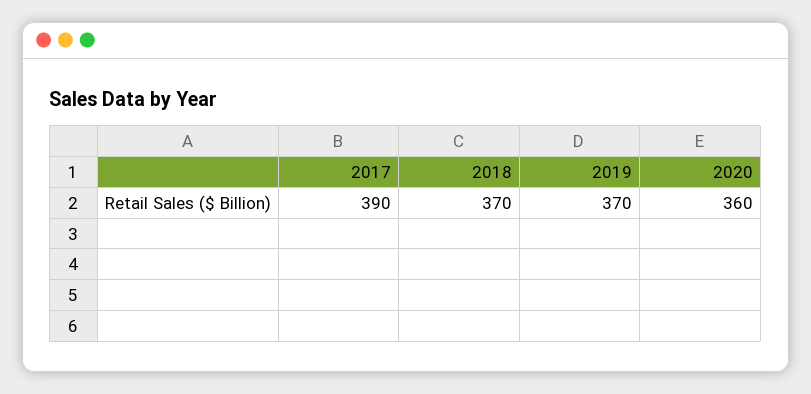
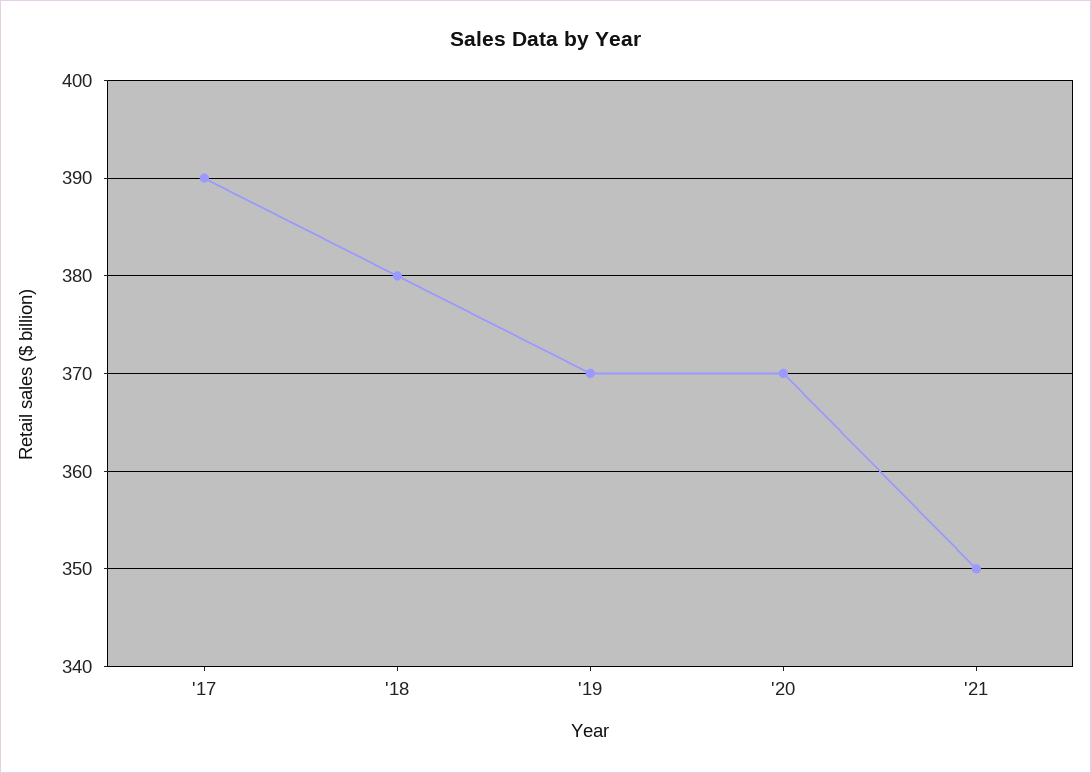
2018: 370 -> 380
2020: 360 -> 370
'21: none -> 350

